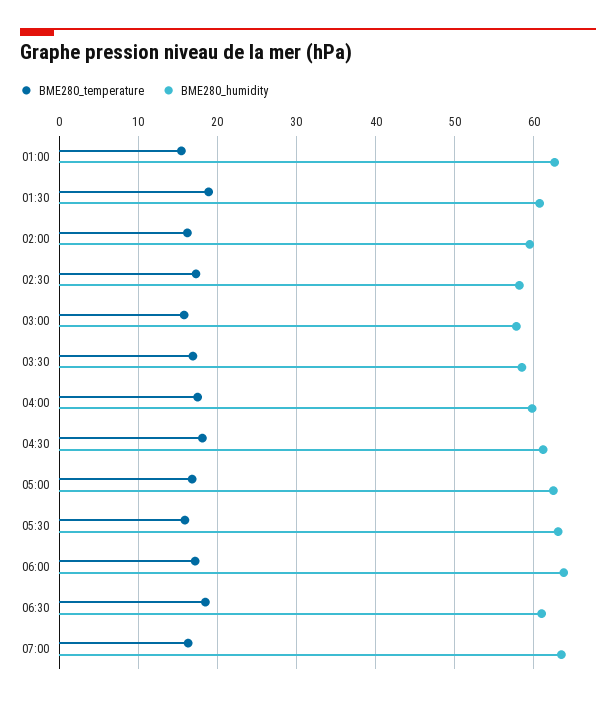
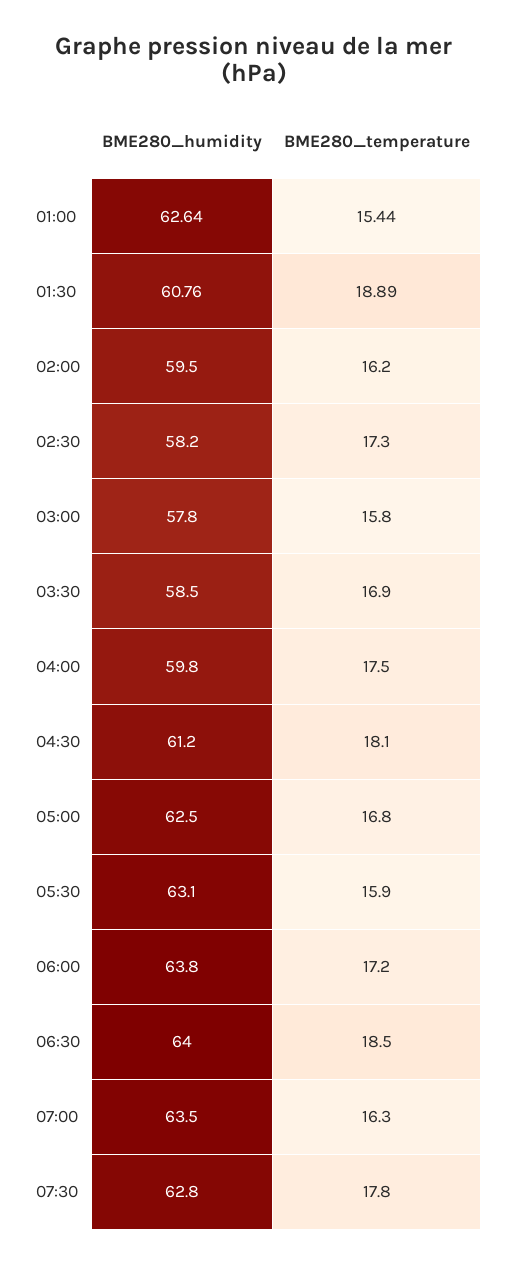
BME280_humidity, 06:30: 61 -> 64
BME280_humidity, 07:30: none -> 62.8
BME280_temperature, 07:30: none -> 17.8

